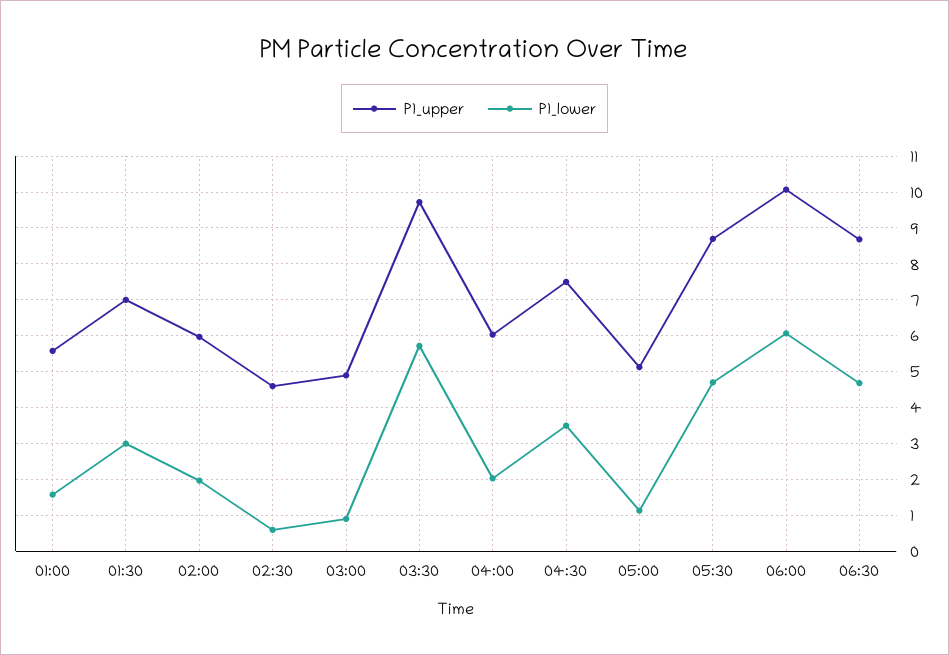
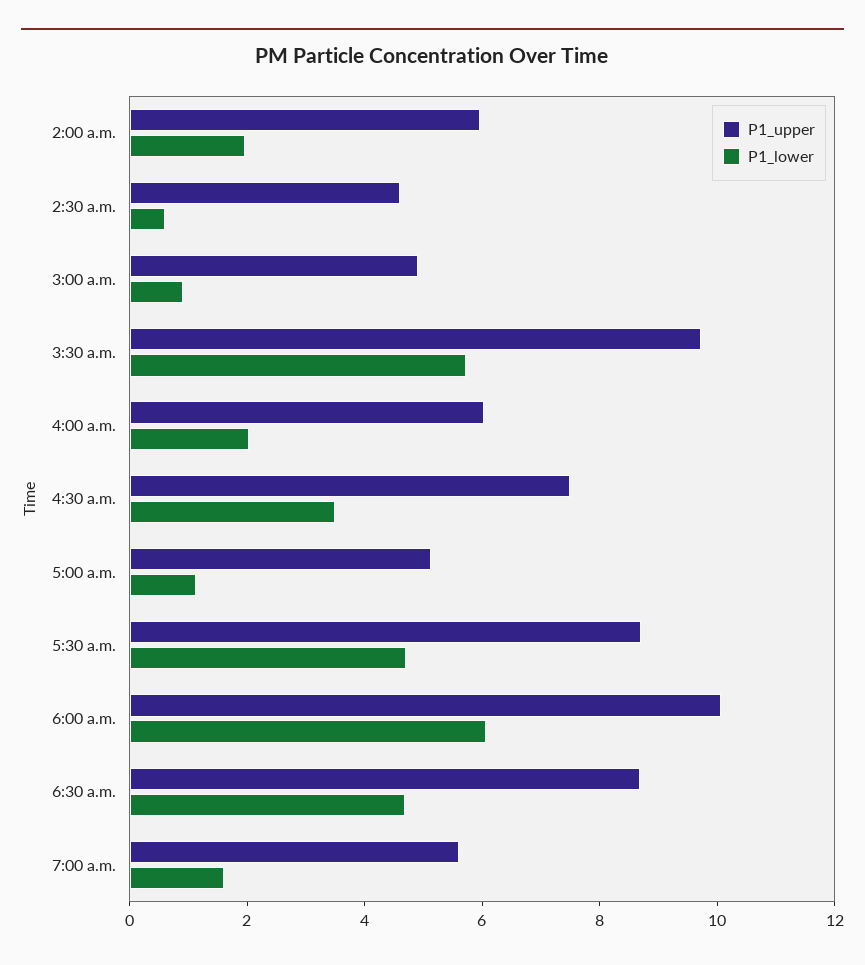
P1_upper, 01:00: 5.6 -> none
P1_lower, 01:00: 1.6 -> none
P1_upper, 01:30: 7 -> none
P1_lower, 01:30: 3 -> none
P1_upper, 7:00 a.m.: none -> 5.5
P1_lower, 7:00 a.m.: none -> 1.5

